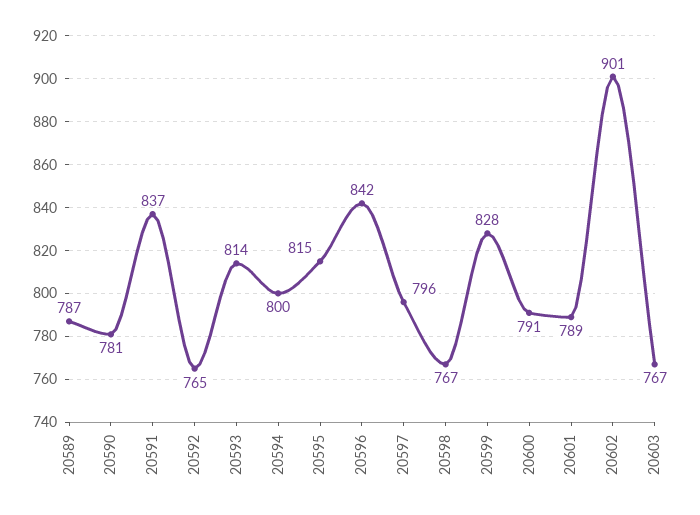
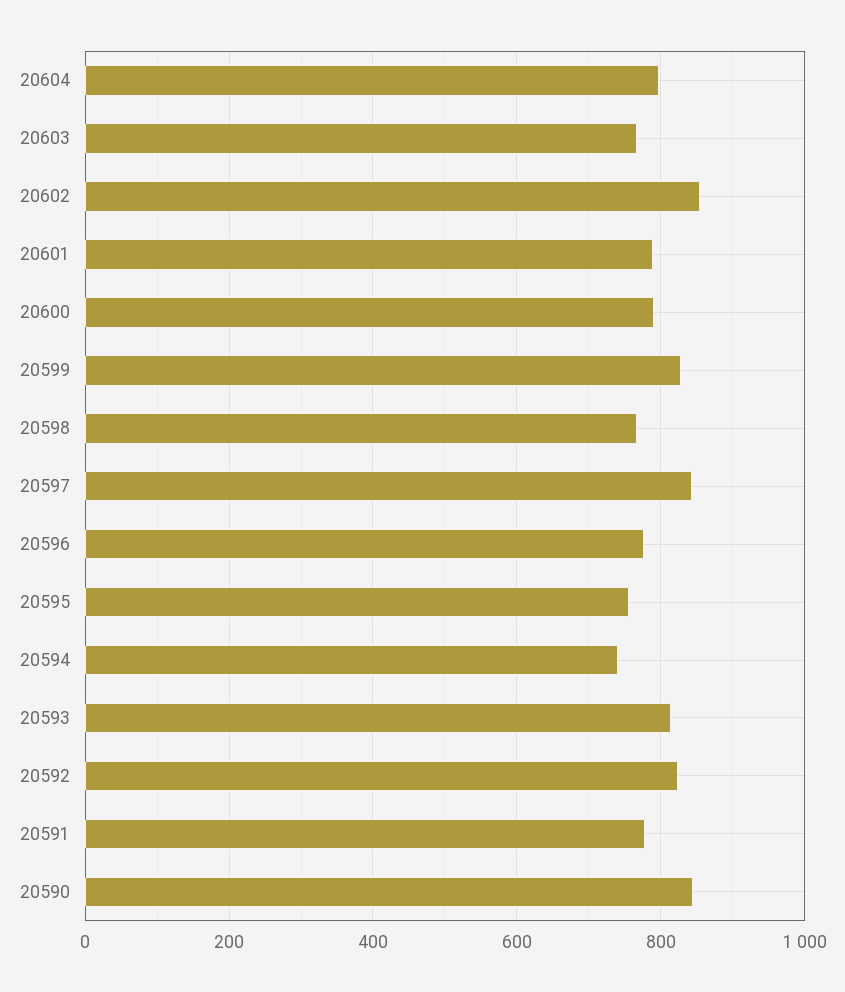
20589: 787 -> none
20590: 781 -> 840
20591: 837 -> 780
20592: 765 -> 820
20594: 800 -> 740
20595: 815 -> 760
20596: 842 -> 780
20597: 796 -> 840
20602: 901 -> 860
20604: none -> 800

